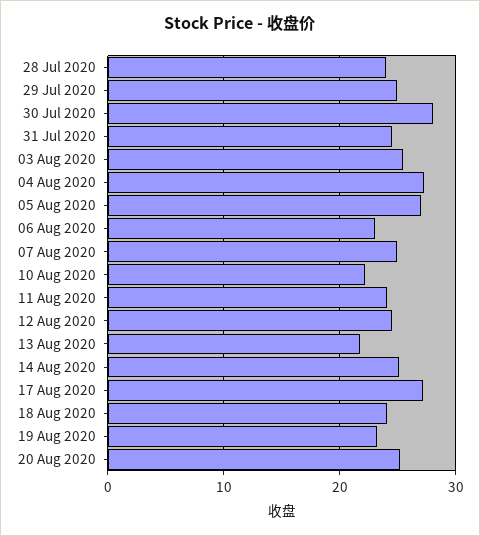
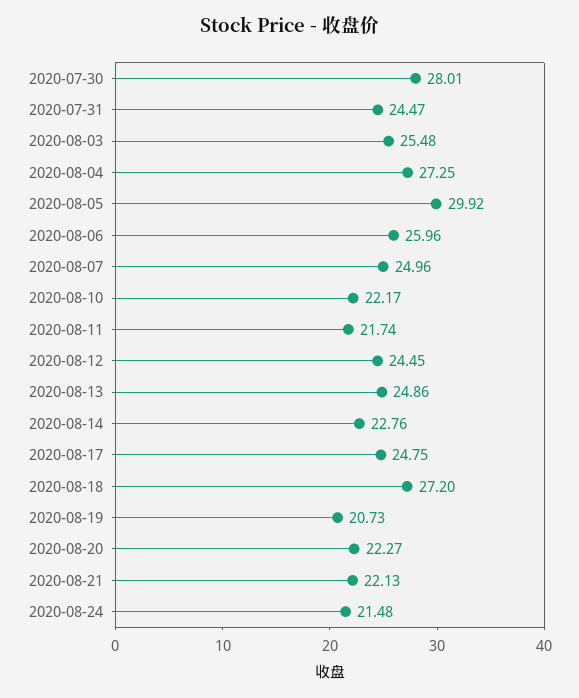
28 Jul 2020: 24 -> none
29 Jul 2020: 25 -> none
05 Aug 2020: 27 -> 29.92
06 Aug 2020: 23 -> 25.96
11 Aug 2020: 24 -> 21.74
13 Aug 2020: 22 -> 24.86
14 Aug 2020: 25 -> 22.76
17 Aug 2020: 27 -> 24.75
18 Aug 2020: 24 -> 27.2
19 Aug 2020: 23 -> 20.73
20 Aug 2020: 25 -> 22.27
2020-08-21: none -> 22.13
2020-08-24: none -> 21.48

